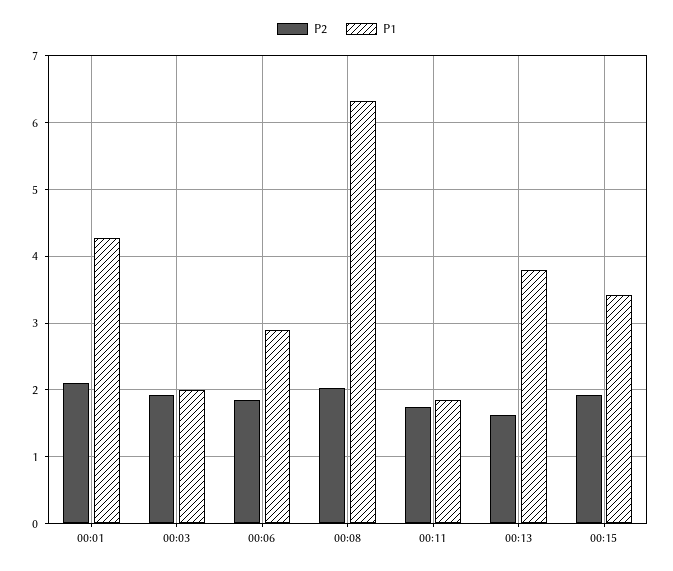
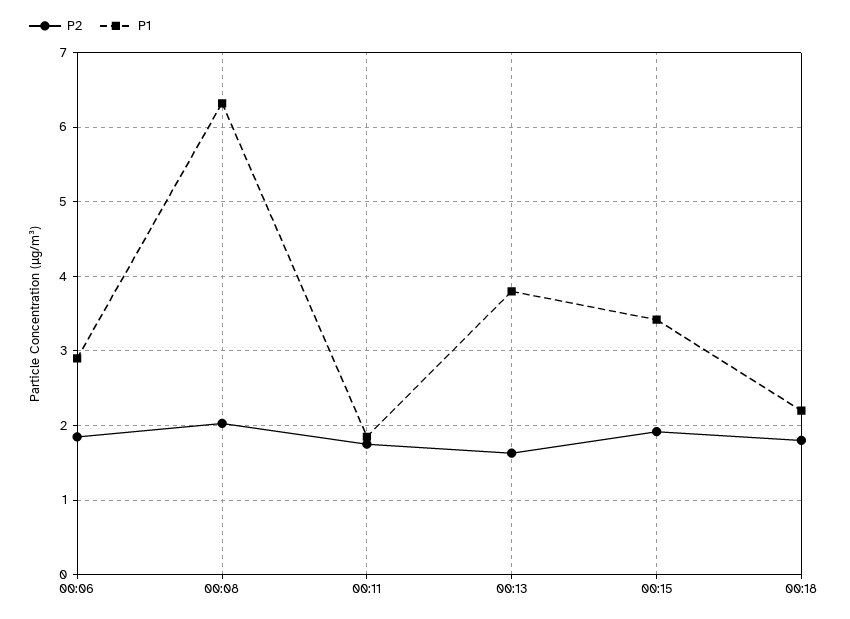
P2, 00:01: 2.1 -> none
P1, 00:01: 4.3 -> none
P2, 00:03: 1.9 -> none
P1, 00:03: 2 -> none
P2, 00:18: none -> 1.8
P1, 00:18: none -> 2.2

